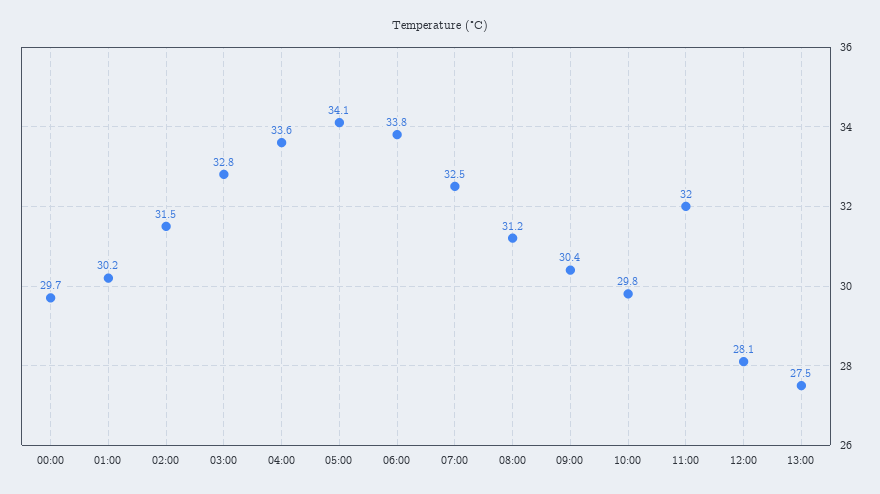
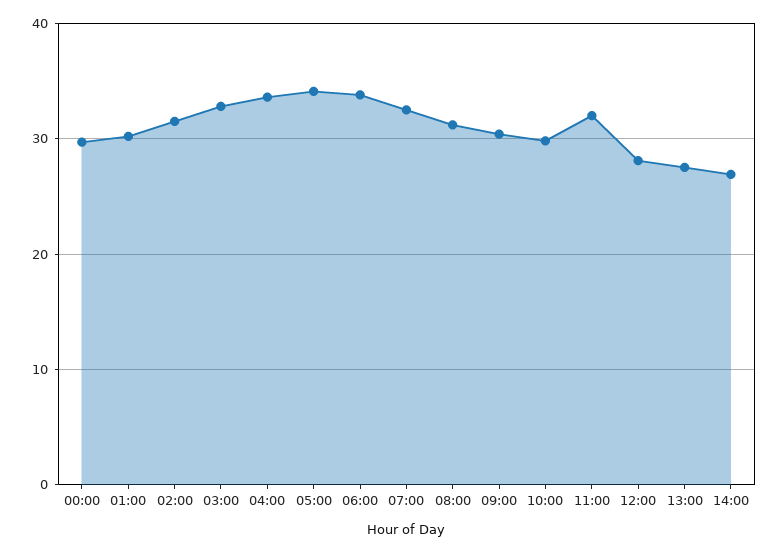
14:00: none -> 27

